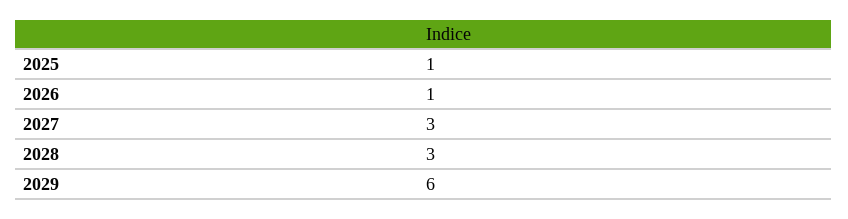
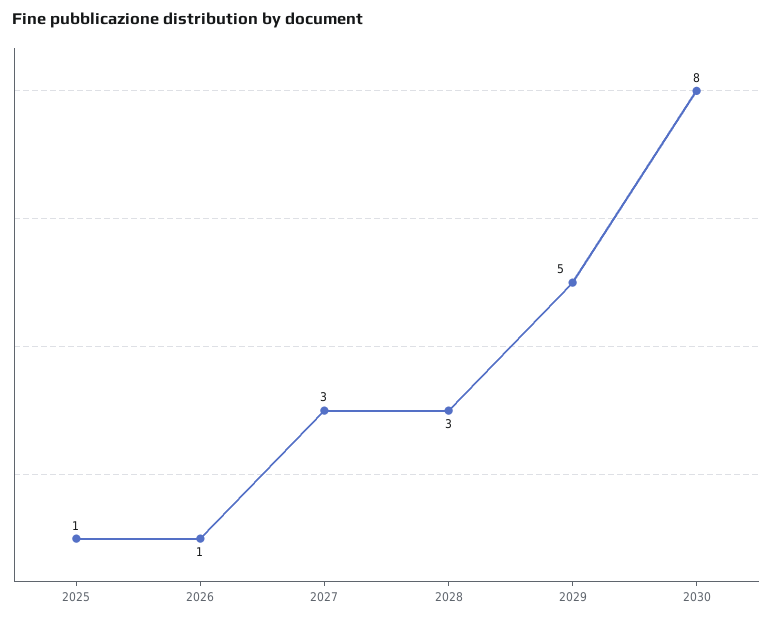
2029: 6 -> 5
2030: none -> 8

